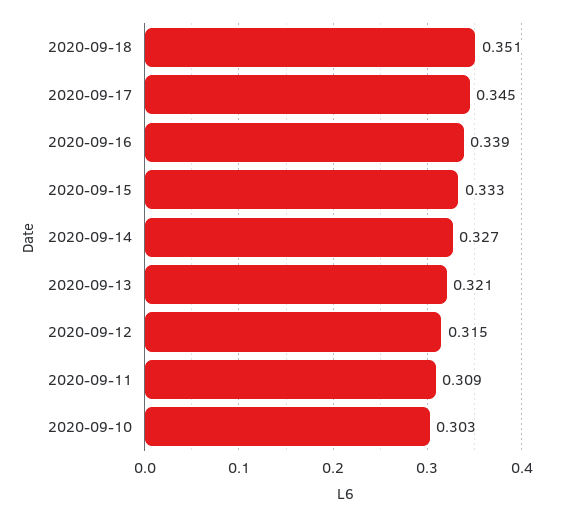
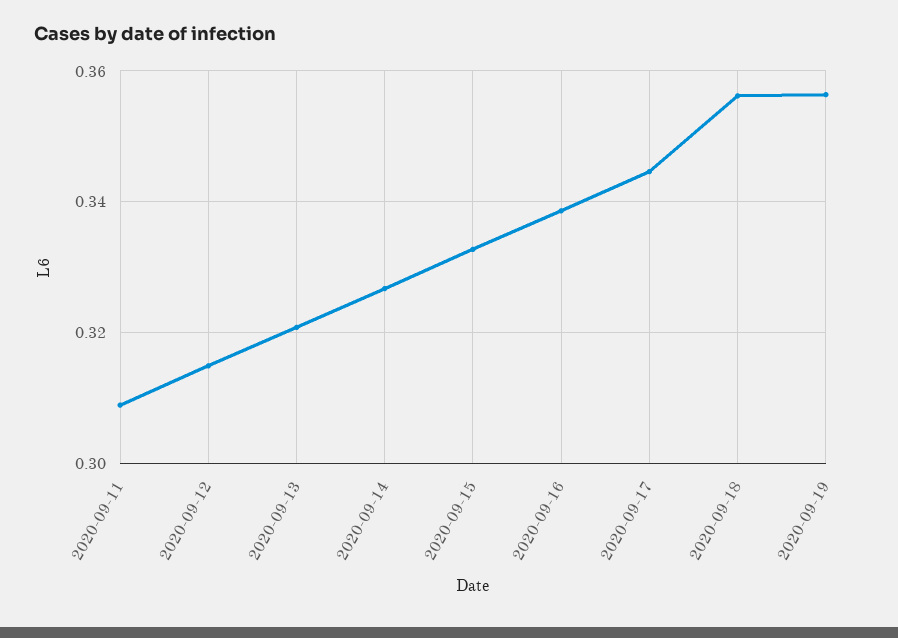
2020-09-18: 0.351 -> 0.356
2020-09-10: 0.303 -> none
2020-09-19: none -> 0.356

